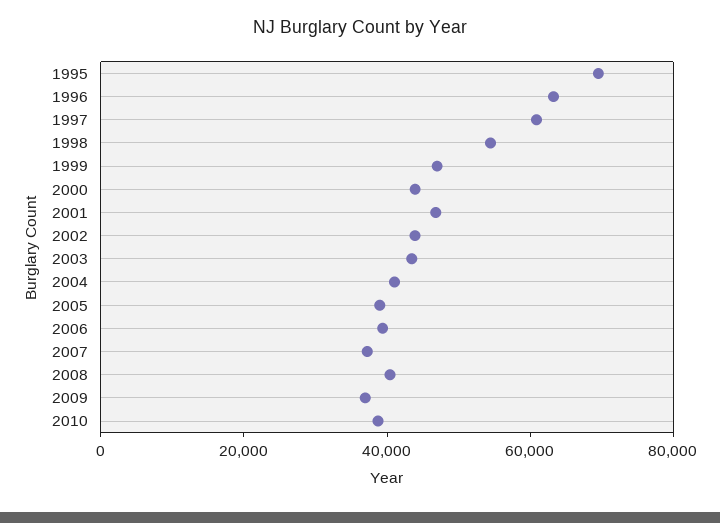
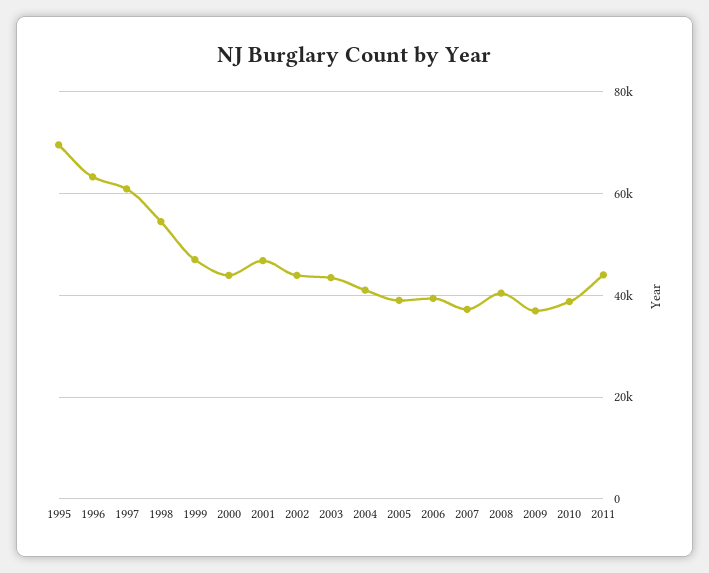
2011: none -> 44000

